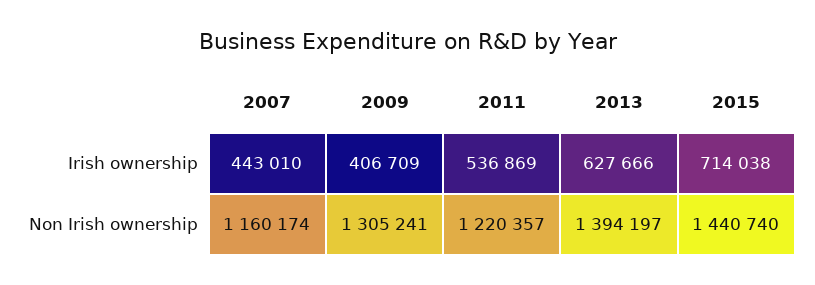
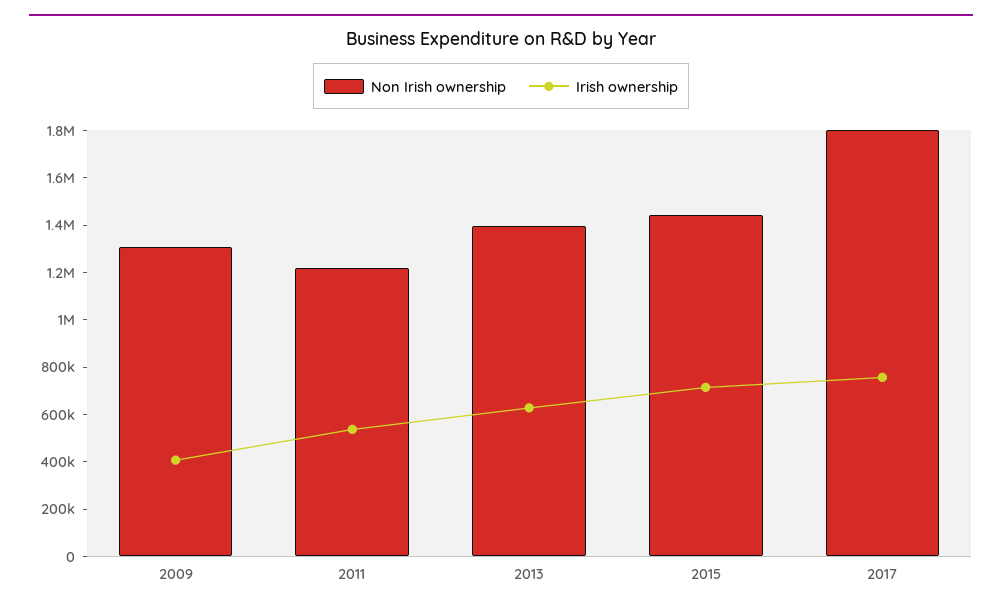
Irish ownership, 2007: 443010 -> none
Non Irish ownership, 2007: 1160174 -> none
Non Irish ownership, 2017: none -> 1800000
Irish ownership, 2017: none -> 750000

